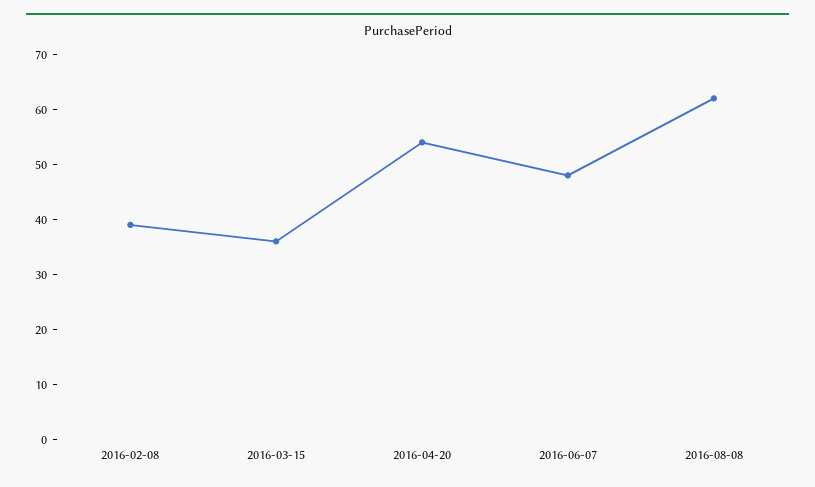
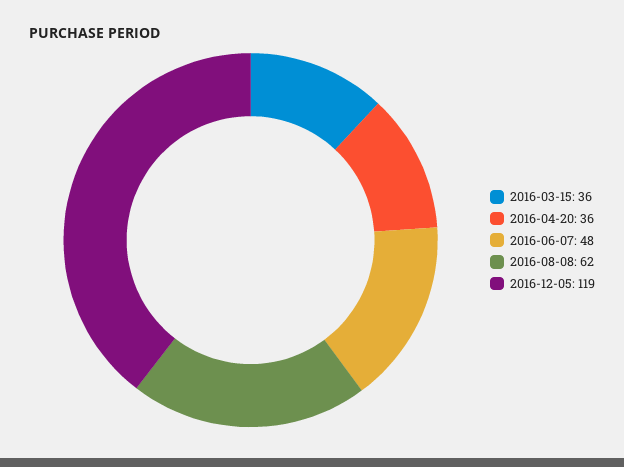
2016-02-08: 40 -> none
2016-04-20: 55 -> 36
2016-12-05: none -> 119

